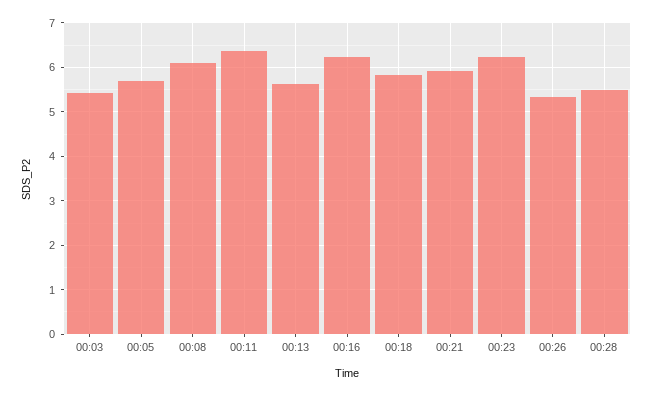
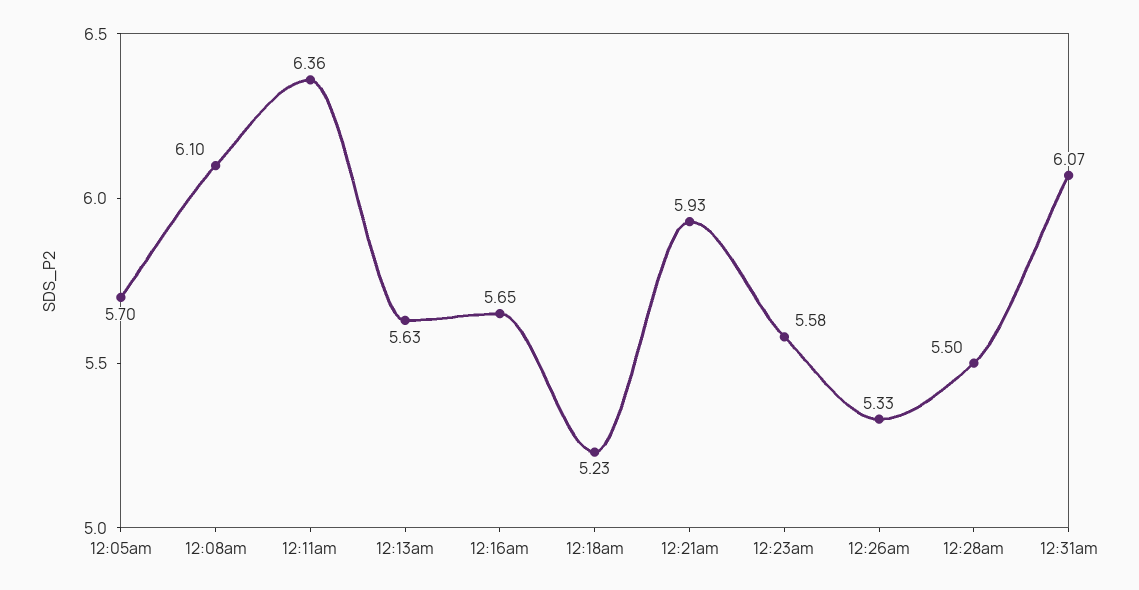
00:03: 5.4 -> none
00:16: 6.2 -> 5.65
00:18: 5.8 -> 5.23
00:23: 6.2 -> 5.58
12:31am: none -> 6.07

